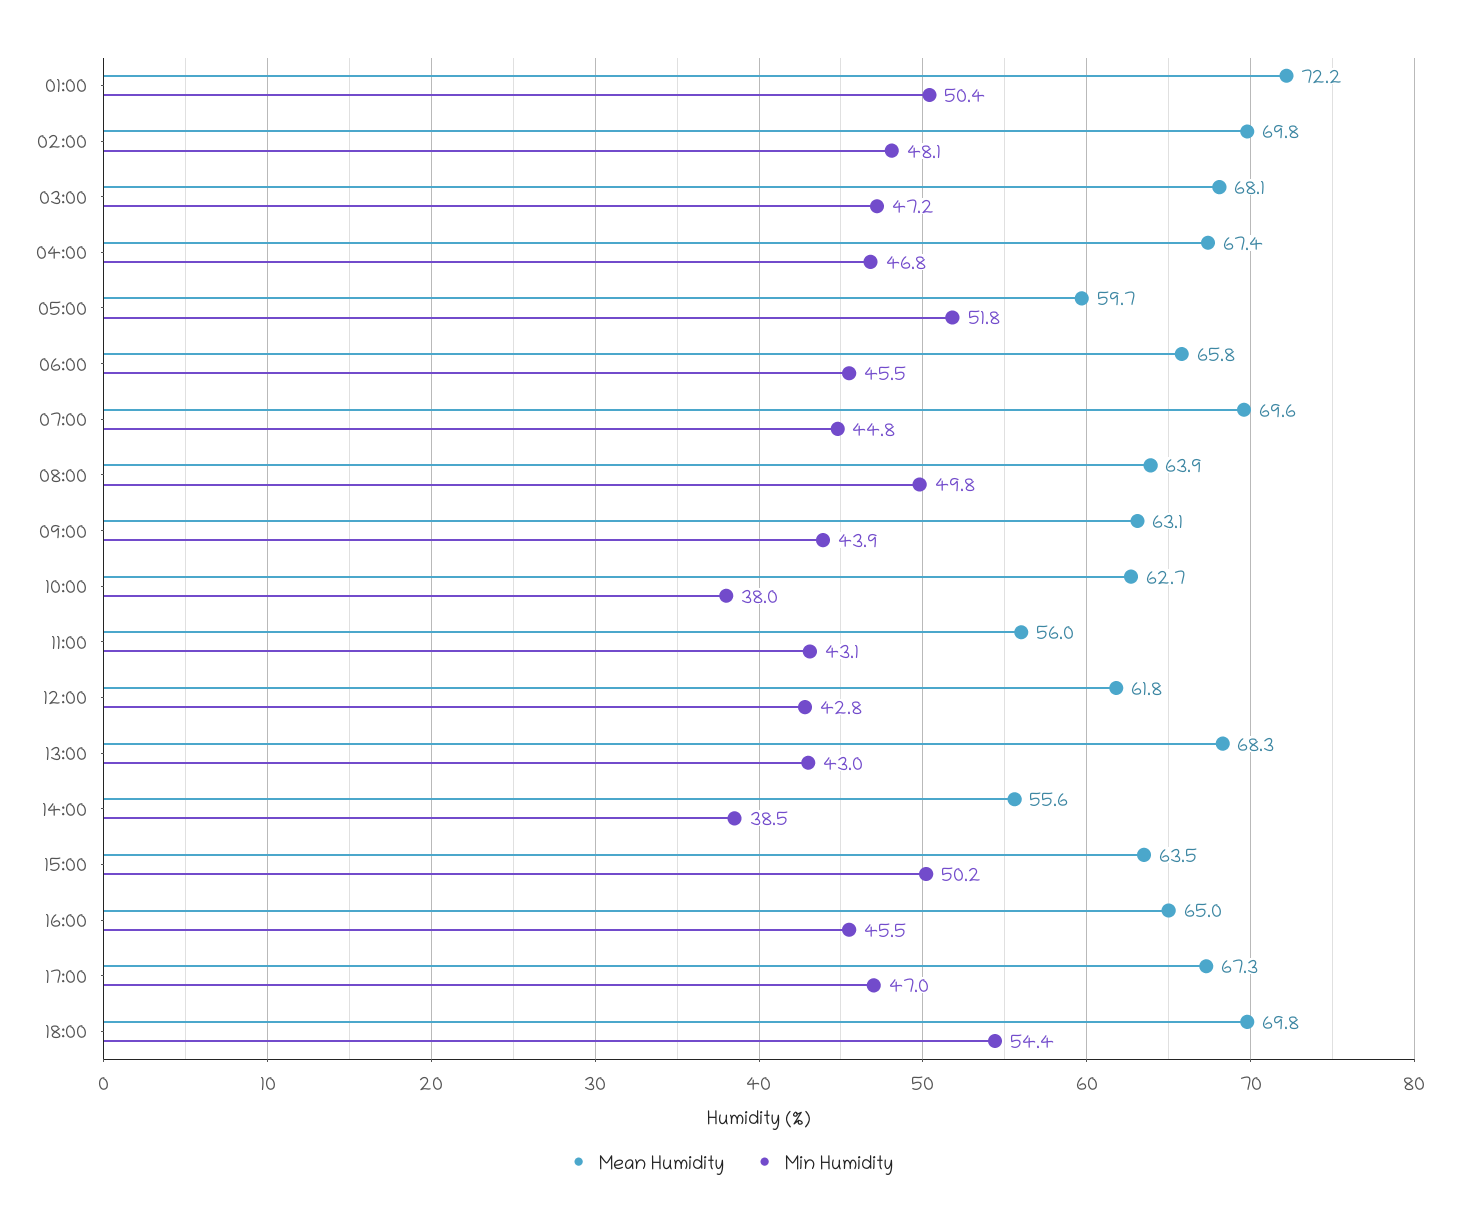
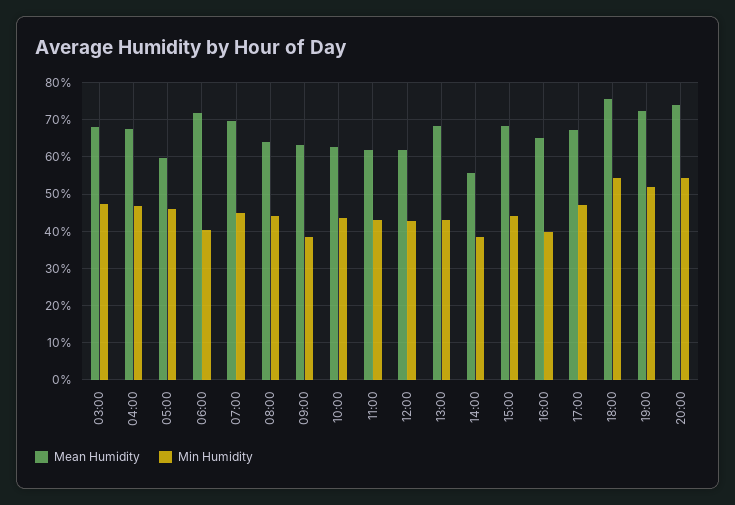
Mean Humidity, 01:00: 72.2 -> none
Min Humidity, 01:00: 50.4 -> none
Mean Humidity, 02:00: 69.8 -> none
Min Humidity, 02:00: 48.1 -> none
Min Humidity, 05:00: 51.8 -> 46
Mean Humidity, 06:00: 65.8 -> 72
Min Humidity, 06:00: 45.5 -> 40
Min Humidity, 08:00: 49.8 -> 44
Min Humidity, 09:00: 43.9 -> 38
Min Humidity, 10:00: 38 -> 44
Mean Humidity, 11:00: 56 -> 62
Mean Humidity, 15:00: 63.5 -> 68
Min Humidity, 15:00: 50.2 -> 44
Min Humidity, 16:00: 45.5 -> 40
Mean Humidity, 18:00: 69.8 -> 76
Mean Humidity, 19:00: none -> 72
Min Humidity, 19:00: none -> 52
Mean Humidity, 20:00: none -> 74
Min Humidity, 20:00: none -> 54

